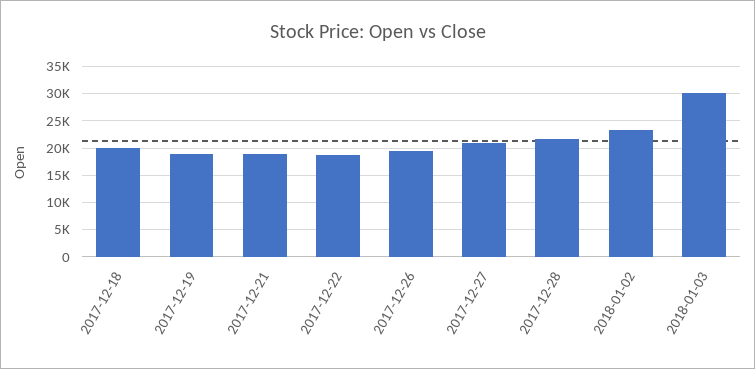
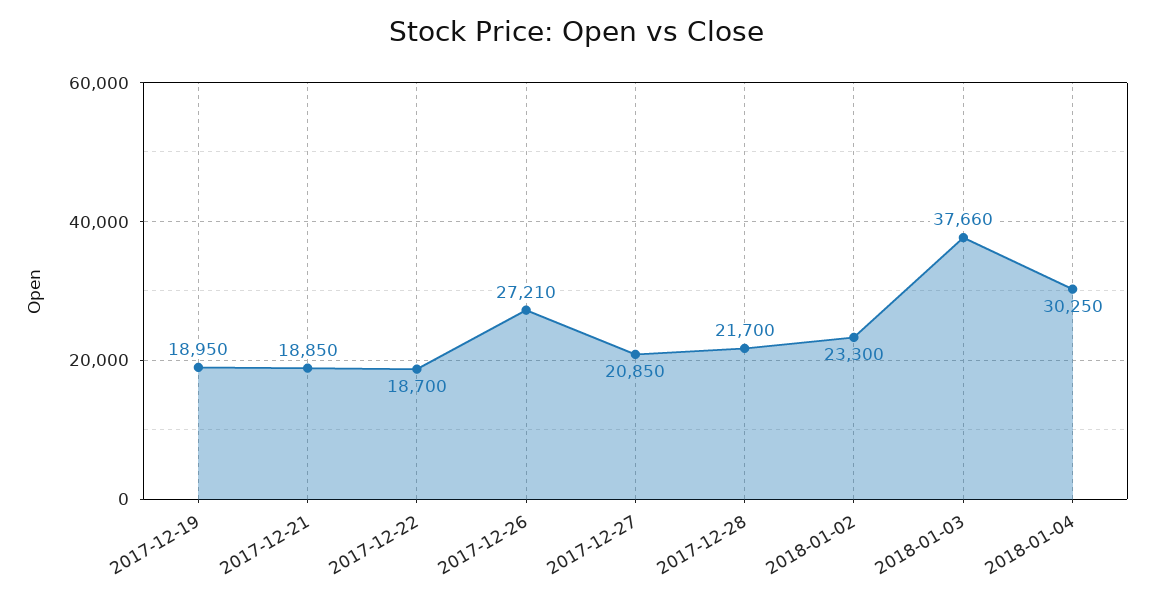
2017-12-18: 20000 -> none
2017-12-26: 20000 -> 27210
2018-01-03: 30000 -> 37660
2018-01-04: none -> 30250

